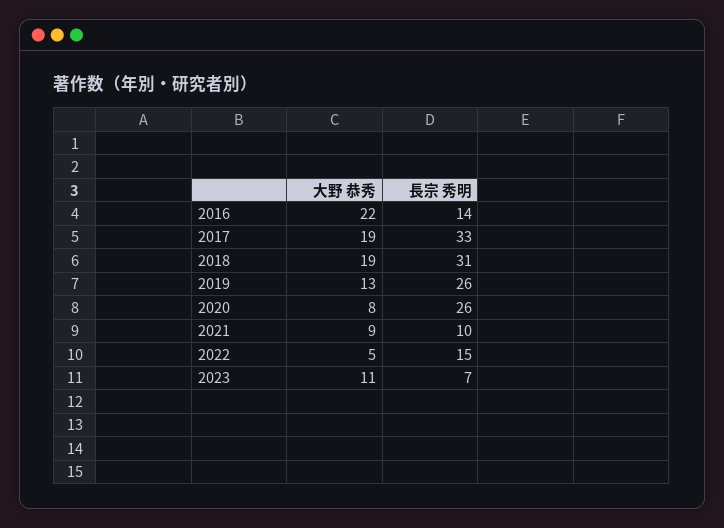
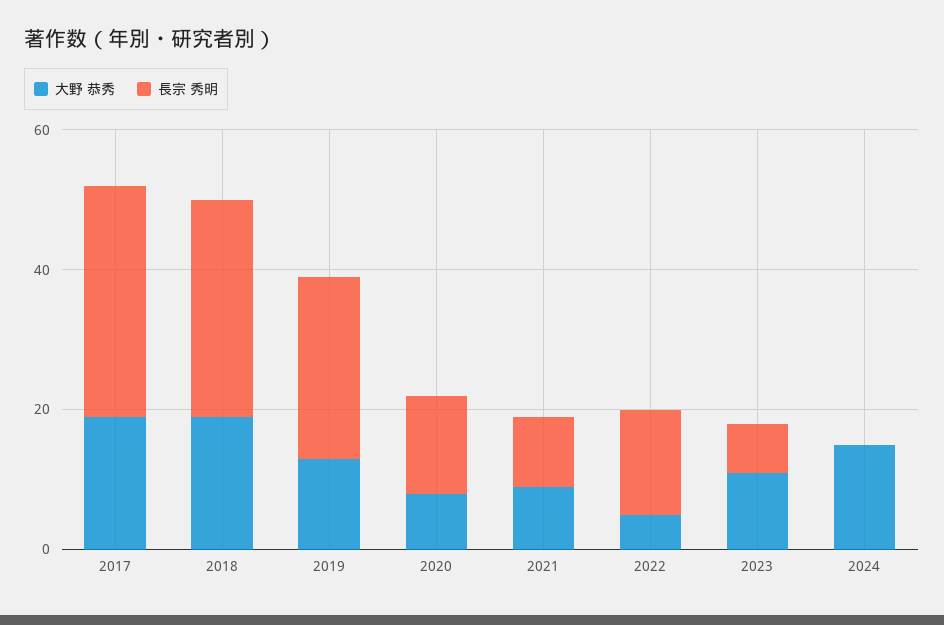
大野 恭秀, 2016: 22 -> none
長宗 秀明, 2016: 14 -> none
長宗 秀明, 2020: 26 -> 15
大野 恭秀, 2024: none -> 15
長宗 秀明, 2024: none -> 0

